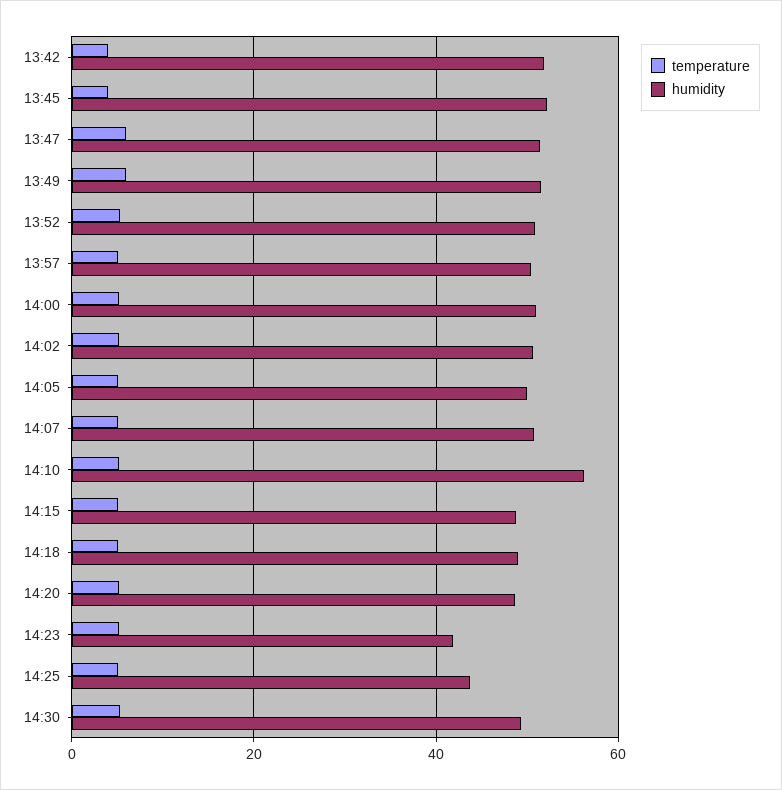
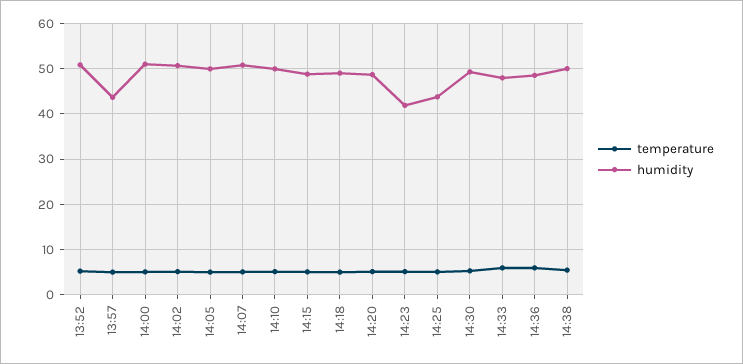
temperature, 13:42: 4 -> none
humidity, 13:42: 52 -> none
temperature, 13:45: 4 -> none
humidity, 13:45: 52 -> none
temperature, 13:47: 6 -> none
humidity, 13:47: 52 -> none
temperature, 13:49: 6 -> none
humidity, 13:49: 52 -> none
humidity, 13:57: 50 -> 44
humidity, 14:10: 56 -> 50
temperature, 14:33: none -> 6
humidity, 14:33: none -> 48
temperature, 14:36: none -> 6
humidity, 14:36: none -> 48
temperature, 14:38: none -> 6
humidity, 14:38: none -> 50

